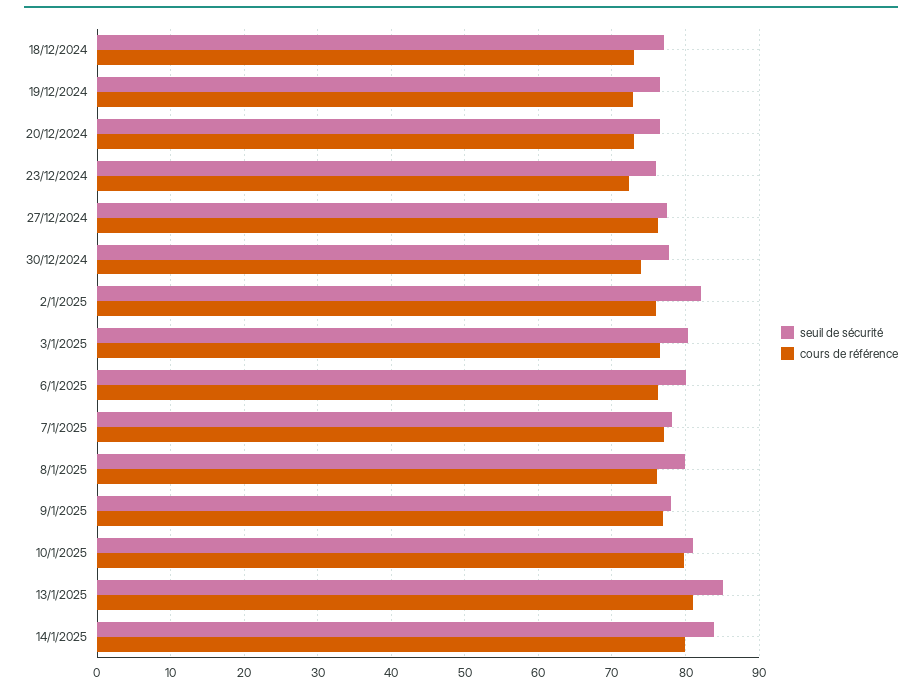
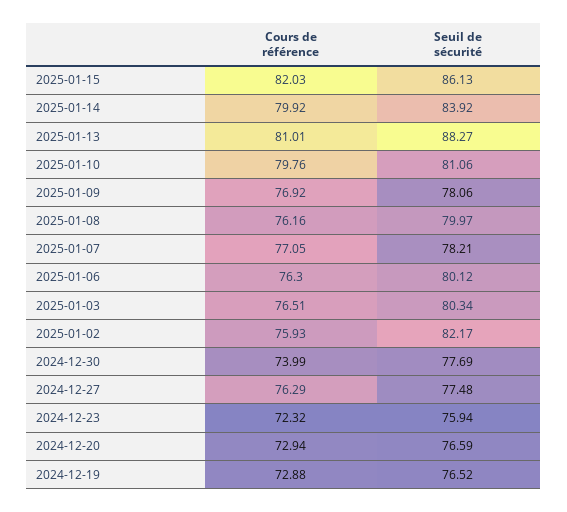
seuil de sécurité, 18/12/2024: 77 -> none
cours de référence, 18/12/2024: 73 -> none
seuil de sécurité, 13/1/2025: 85 -> 88.27
cours de référence, 2025-01-15: none -> 82.03
seuil de sécurité, 2025-01-15: none -> 86.13

